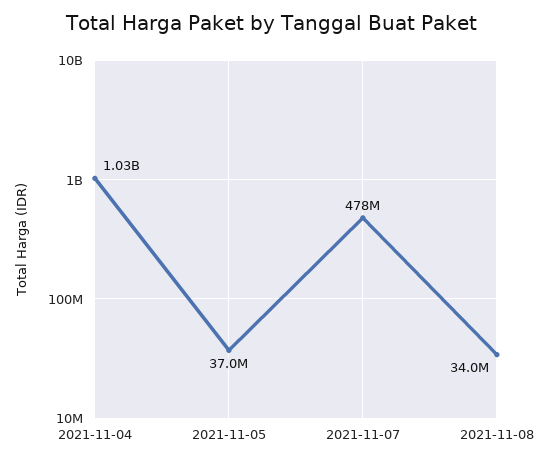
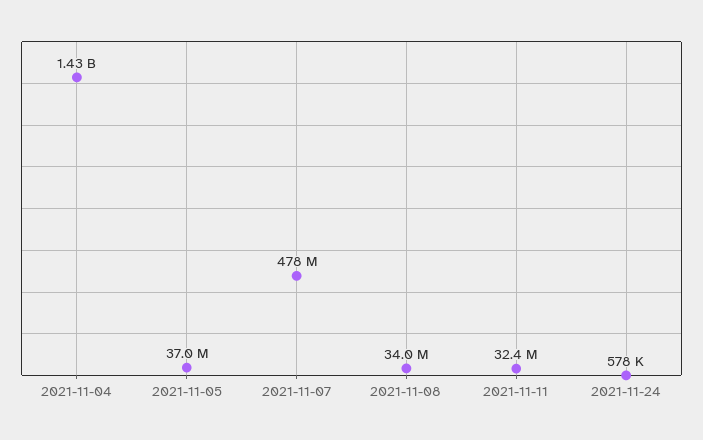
2021-11-04: 1030000000 -> 1430000000
2021-11-11: none -> 32400000
2021-11-24: none -> 578000

